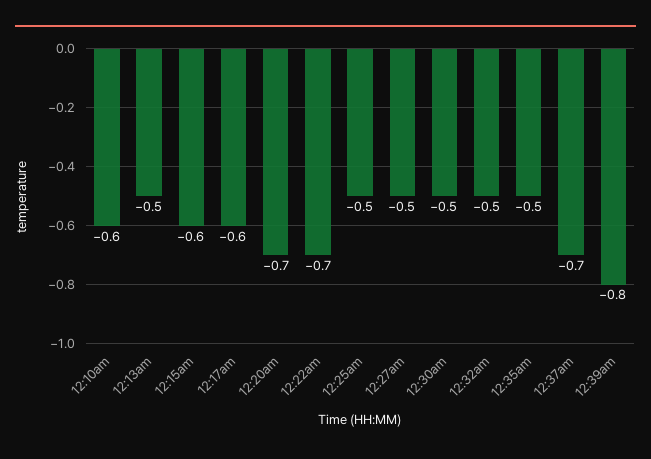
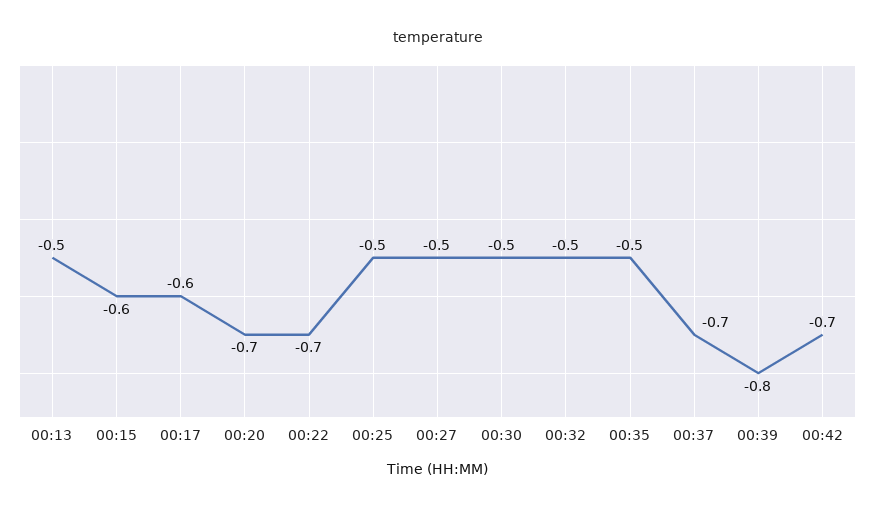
12:10am: -0.6 -> none
00:42: none -> -0.7

